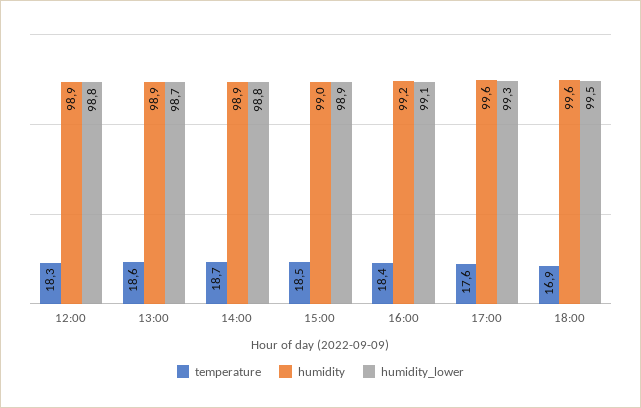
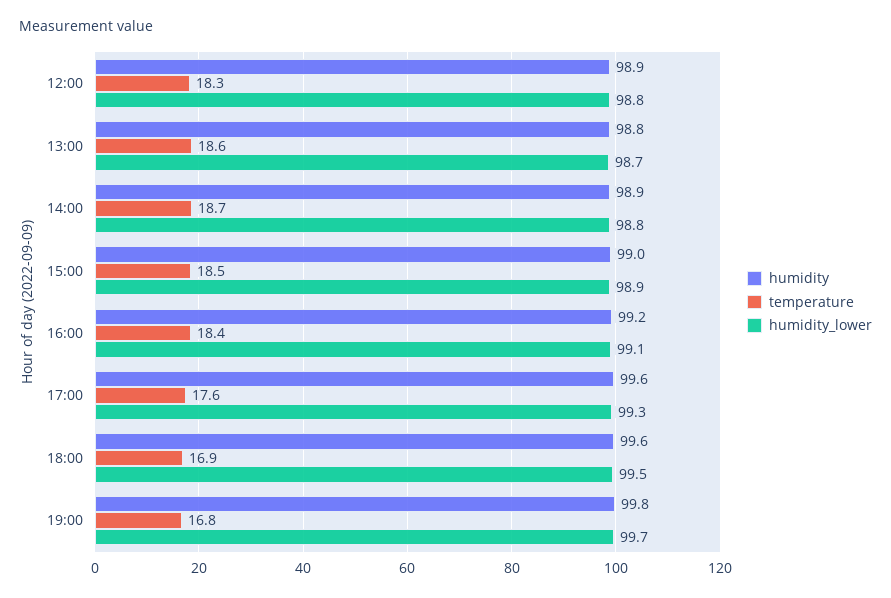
humidity, 13:00: 98.9 -> 98.8
humidity, 19:00: none -> 99.8
temperature, 19:00: none -> 16.8
humidity_lower, 19:00: none -> 99.7

